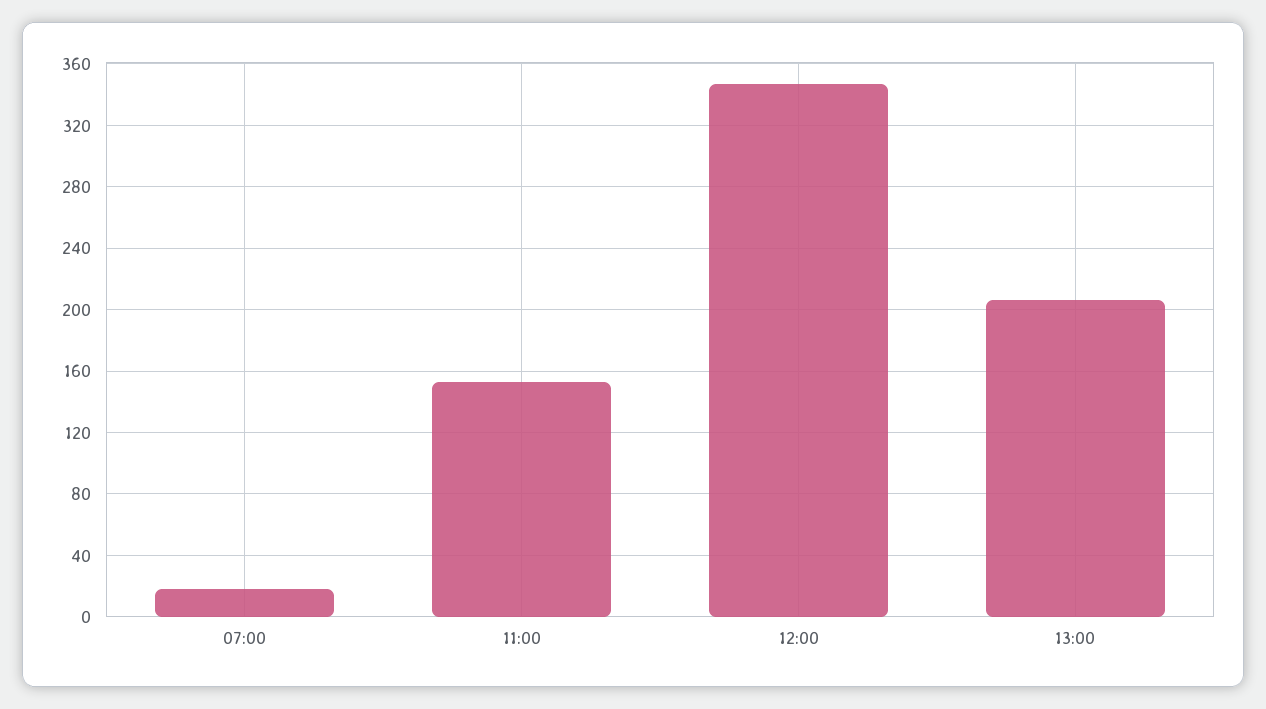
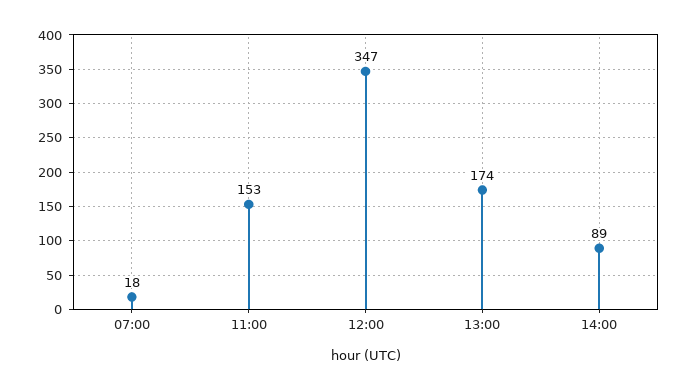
13:00: 205 -> 174
14:00: none -> 89

